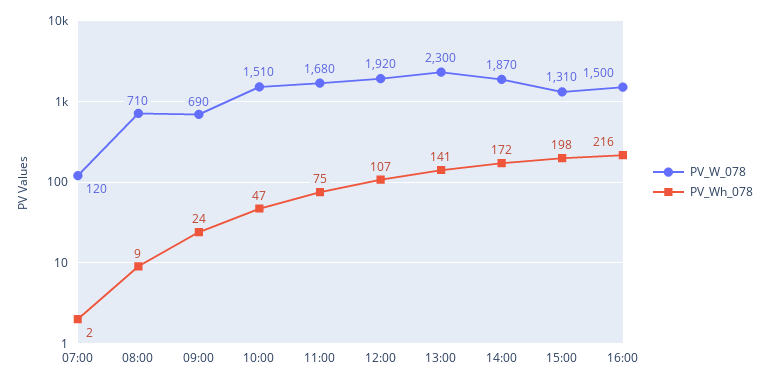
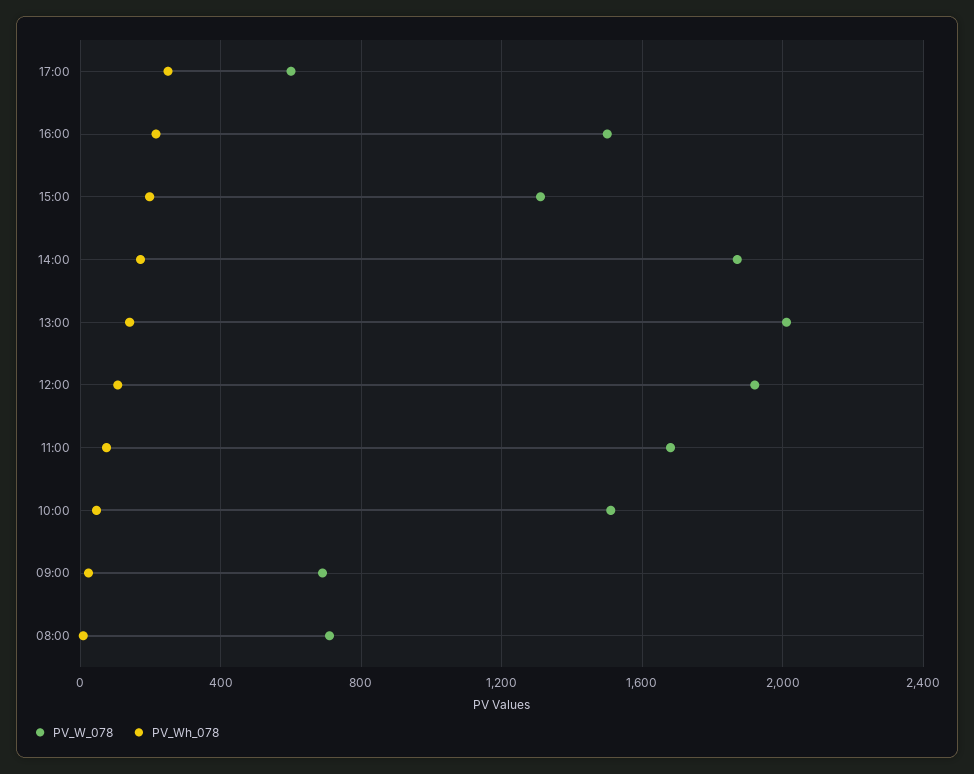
PV_W_078, 07:00: 120 -> none
PV_Wh_078, 07:00: 2 -> none
PV_W_078, 13:00: 2300 -> 2000
PV_W_078, 17:00: none -> 600
PV_Wh_078, 17:00: none -> 250

